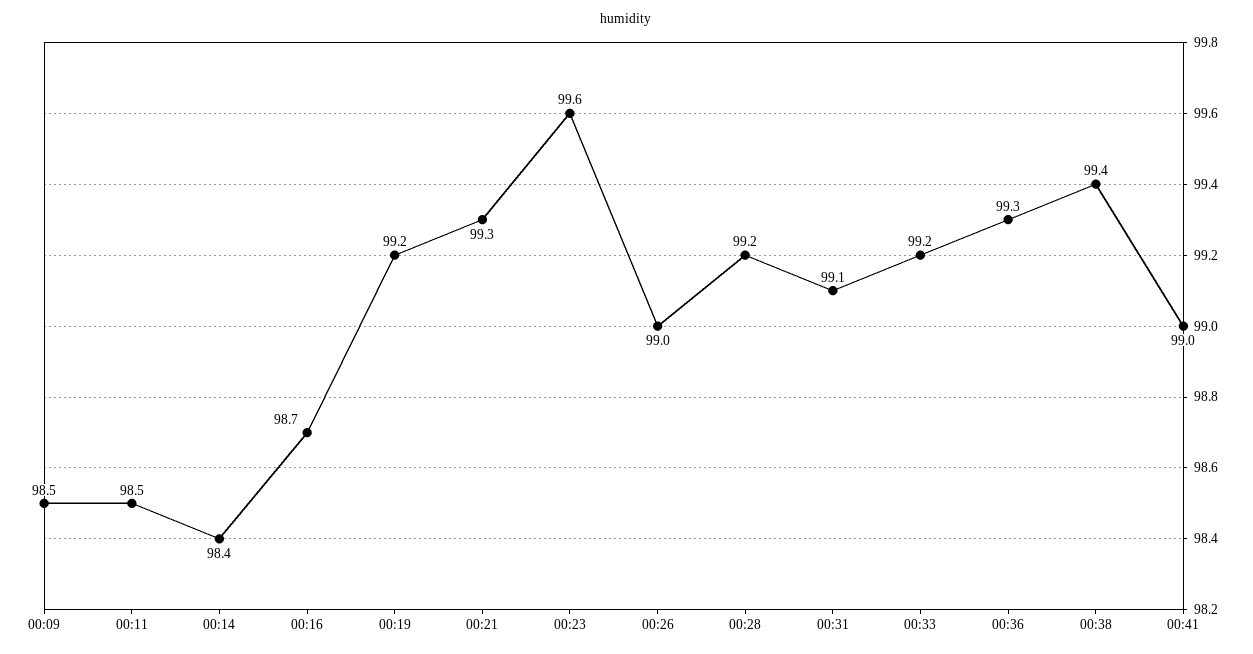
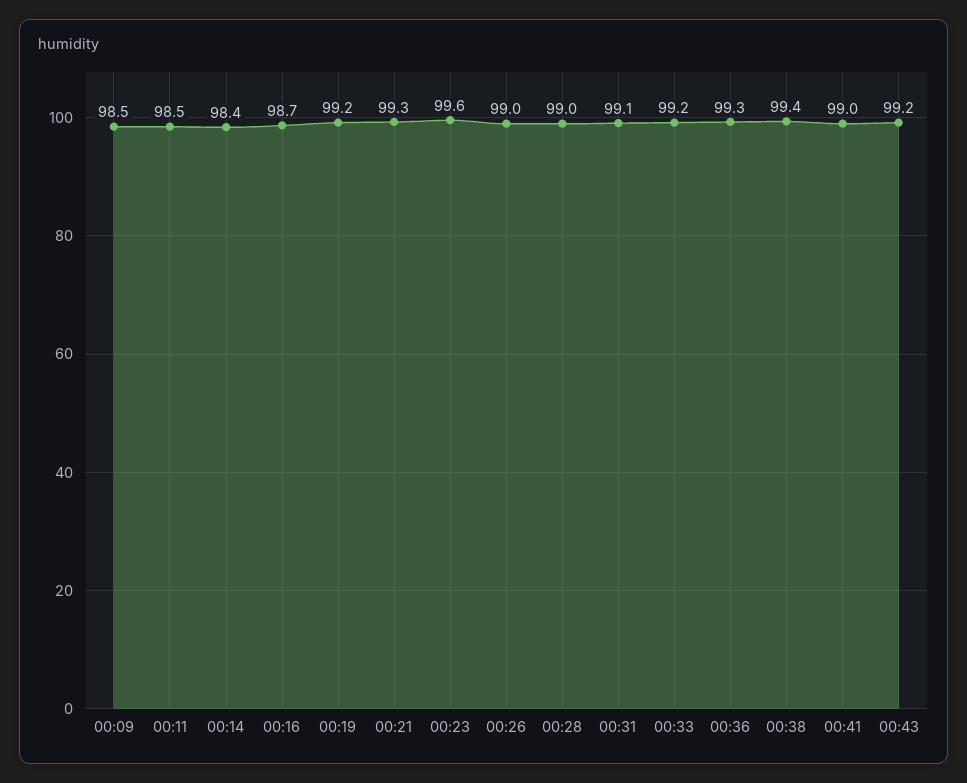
00:28: 99.2 -> 99
00:43: none -> 99.2

